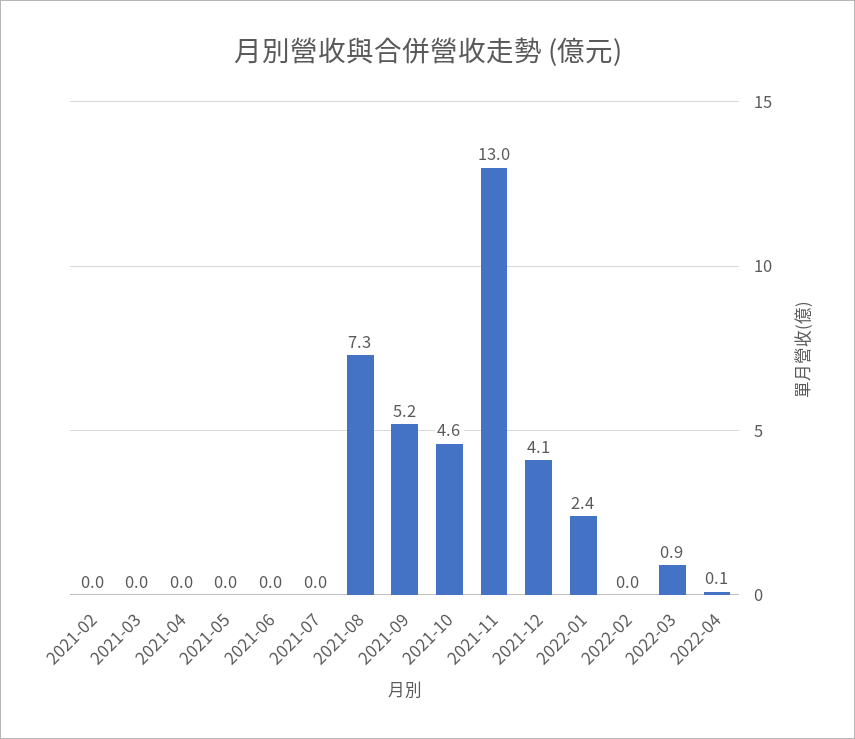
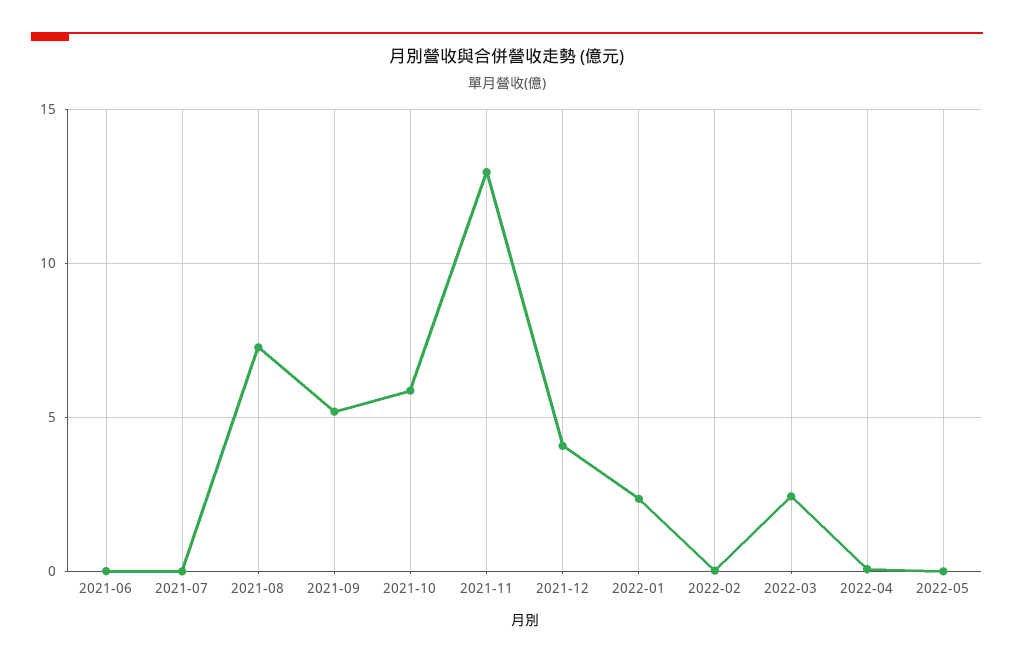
2021-02: 0 -> none
2021-03: 0 -> none
2021-04: 0 -> none
2021-05: 0 -> none
2021-10: 4.6 -> 6
2022-03: 0.9 -> 2.5
2022-05: none -> 0

